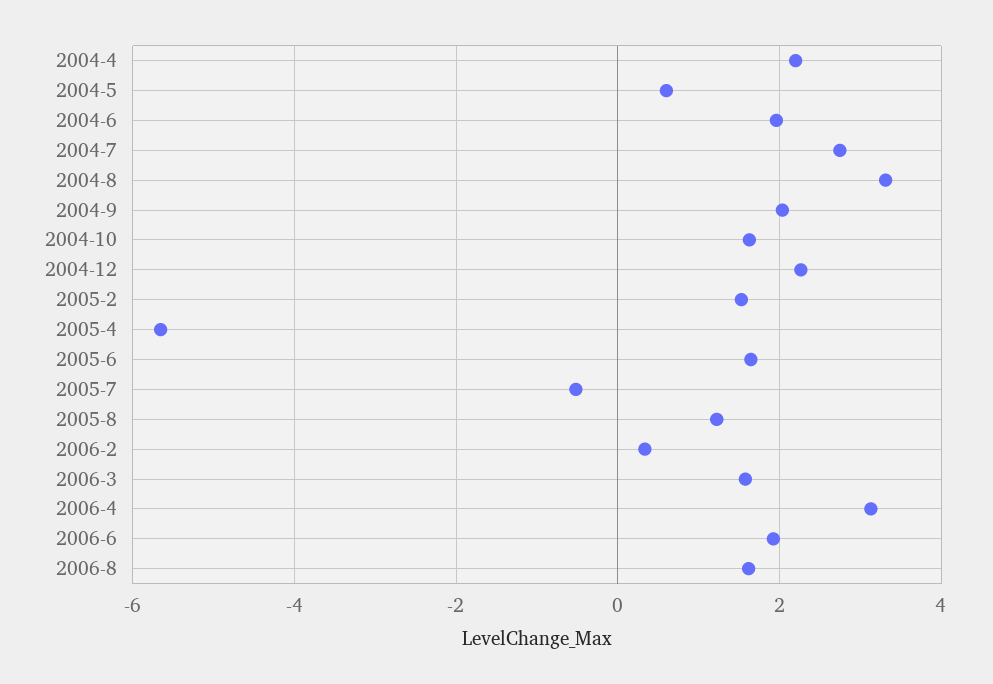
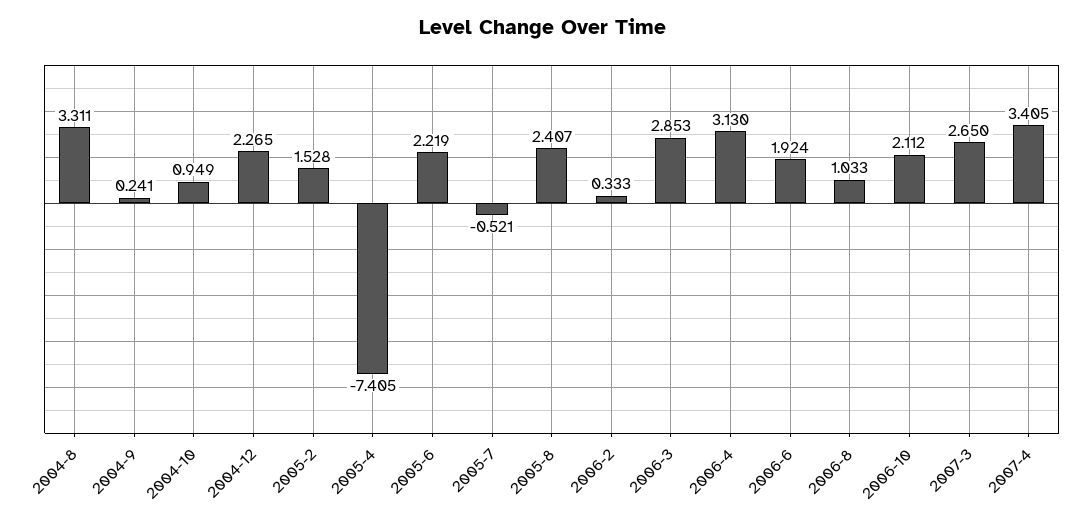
2004-4: 2.2 -> none
2004-5: 0.6 -> none
2004-6: 2 -> none
2004-7: 2.8 -> none
2004-9: 2 -> 0.241
2004-10: 1.6 -> 0.949
2005-4: -5.6 -> -7.405
2005-6: 1.6 -> 2.219
2005-8: 1.2 -> 2.407
2006-3: 1.6 -> 2.853
2006-8: 1.6 -> 1.033
2006-10: none -> 2.112
2007-3: none -> 2.65
2007-4: none -> 3.405

